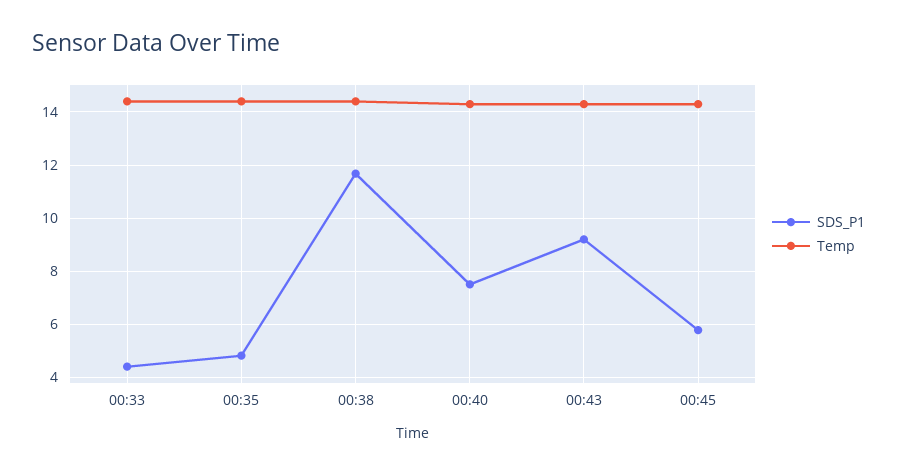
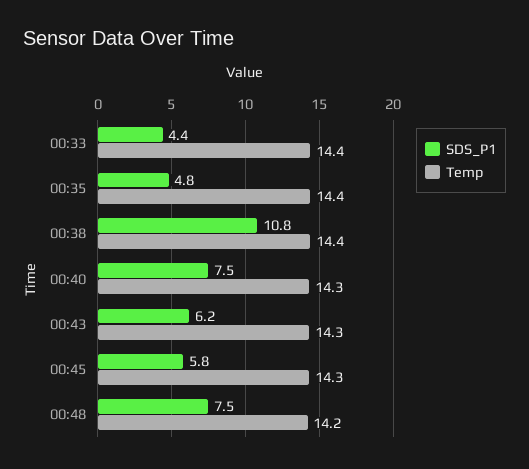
SDS_P1, 00:38: 11.75 -> 10.8
SDS_P1, 00:43: 9.25 -> 6.2
SDS_P1, 00:48: none -> 7.5
Temp, 00:48: none -> 14.2

